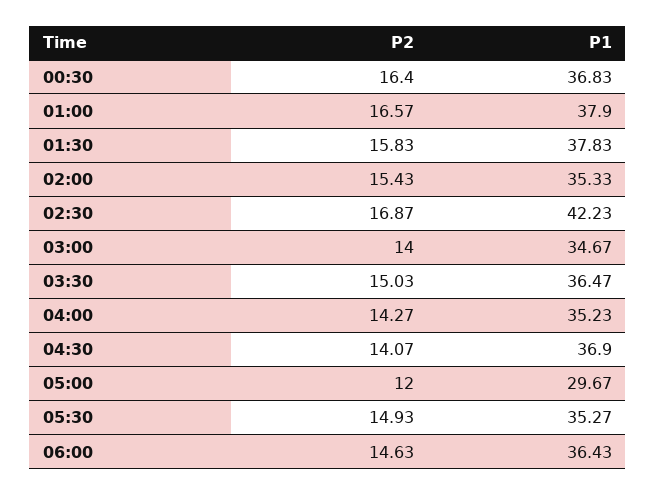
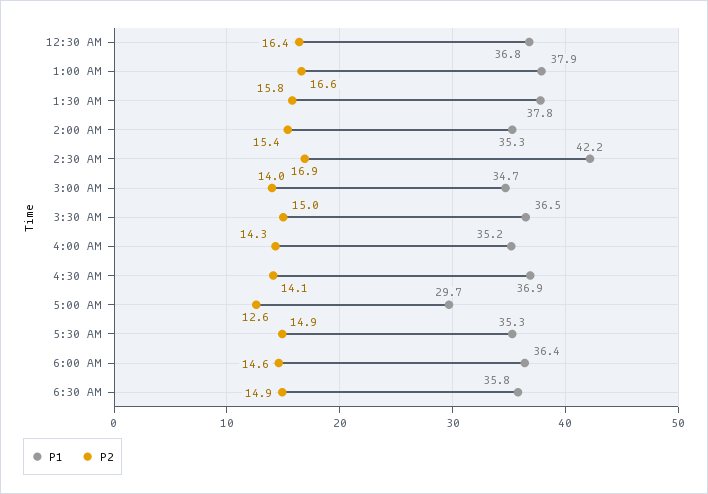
P2, 05:00: 12 -> 12.6
P1, 6:30 AM: none -> 35.8
P2, 6:30 AM: none -> 14.9

